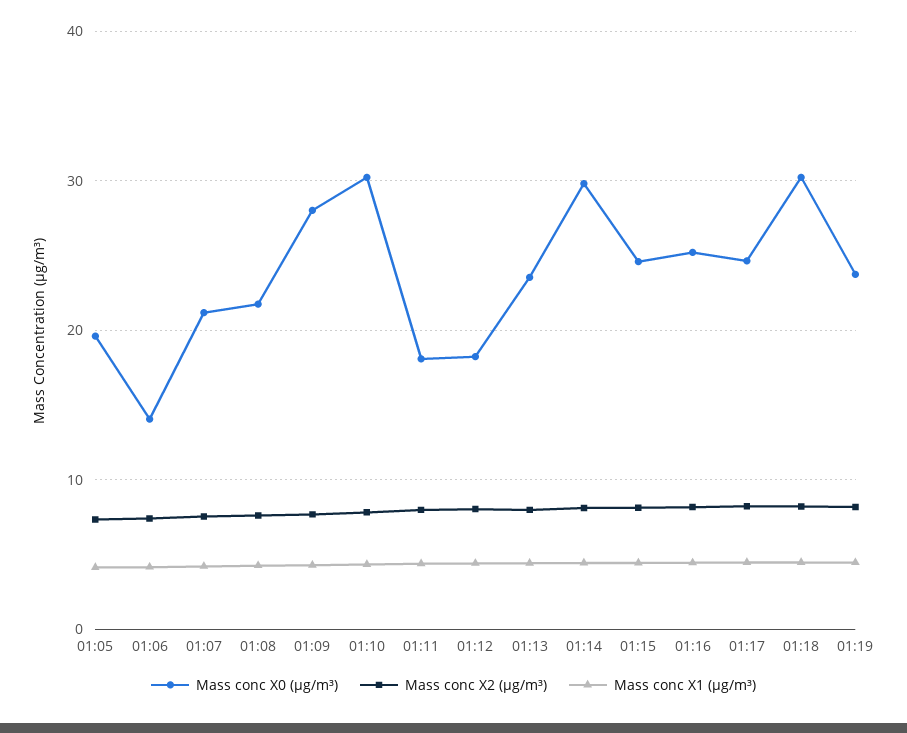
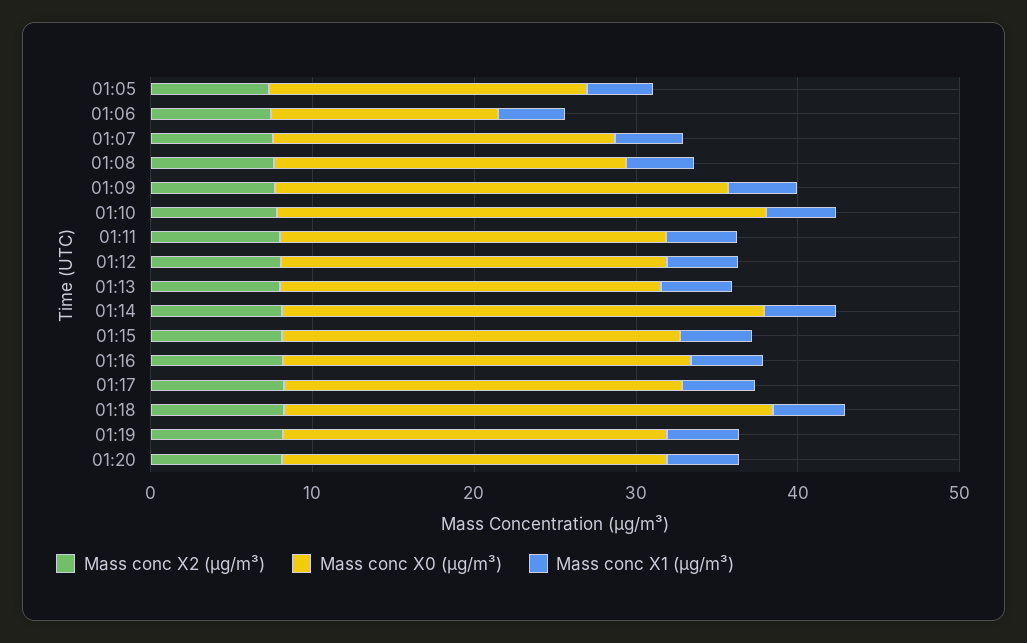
Mass conc X0 (μg/m³), 01:11: 18 -> 24
Mass conc X0 (μg/m³), 01:12: 18 -> 24
Mass conc X2 (μg/m³), 01:20: none -> 8
Mass conc X0 (μg/m³), 01:20: none -> 24
Mass conc X1 (μg/m³), 01:20: none -> 4

